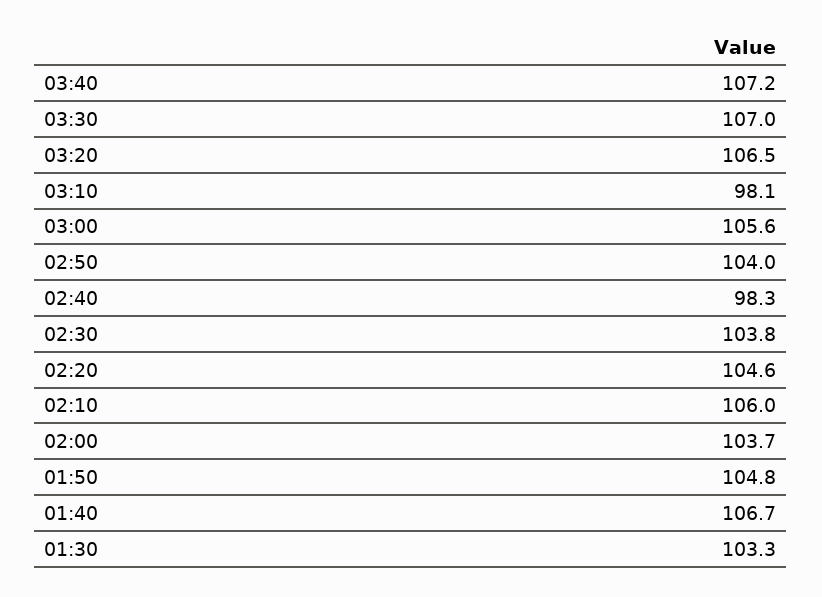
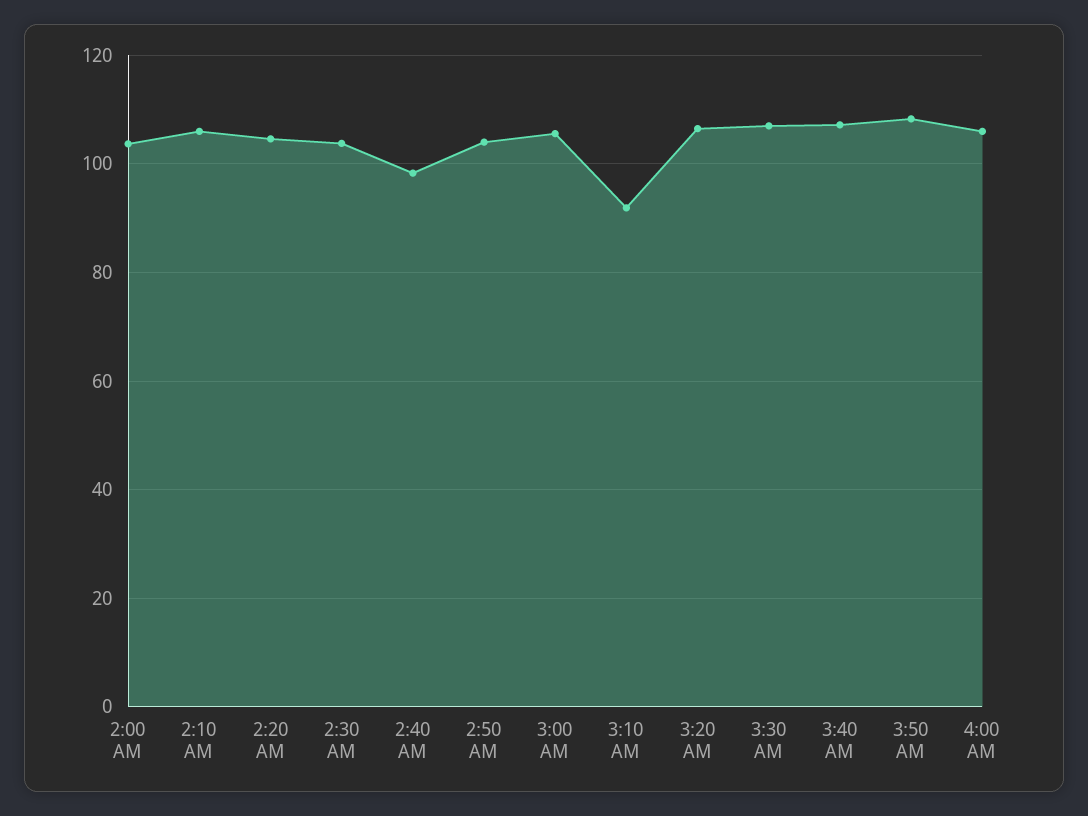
03:10: 98.1 -> 92
01:50: 104.8 -> none
01:40: 106.7 -> none
01:30: 103.3 -> none
3:50 AM: none -> 108
4:00 AM: none -> 106

